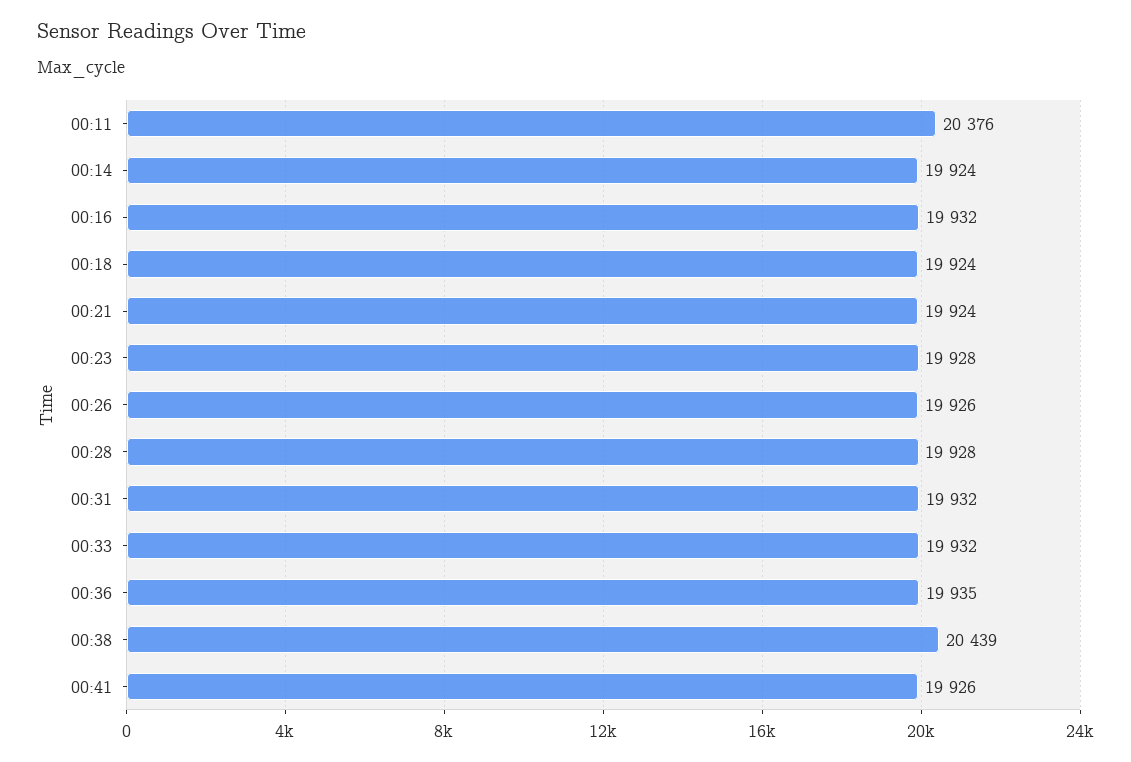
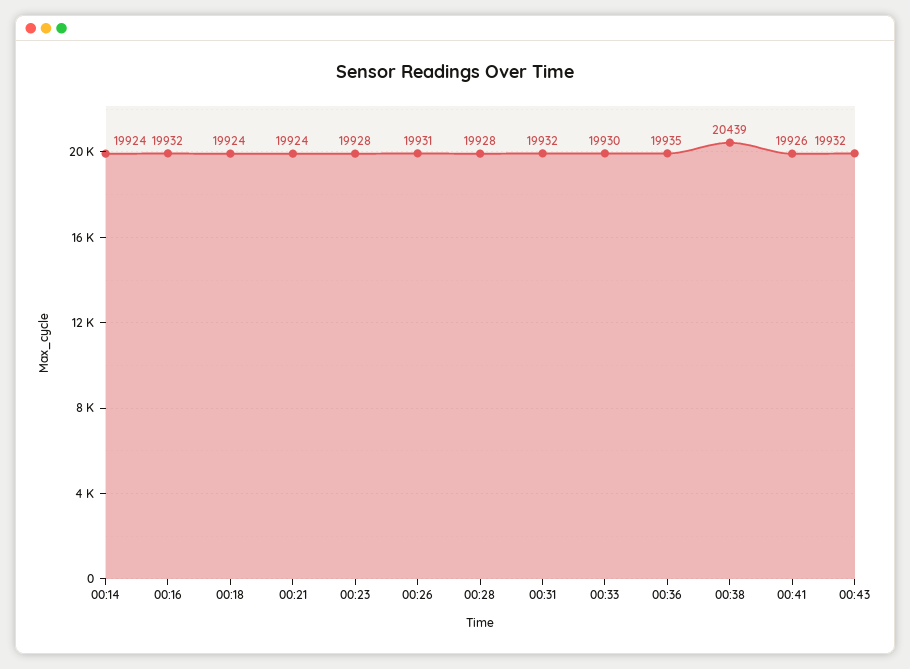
00:11: 20376 -> none
00:26: 19926 -> 19931
00:33: 19932 -> 19930
00:43: none -> 19932

